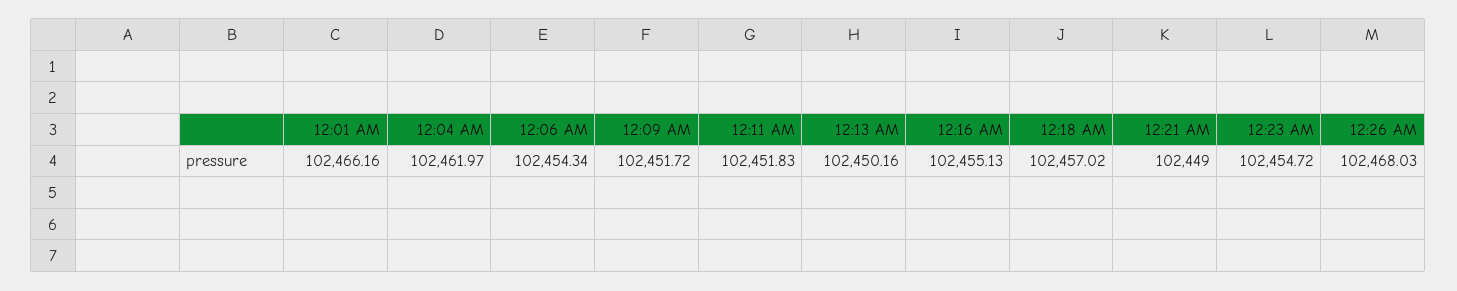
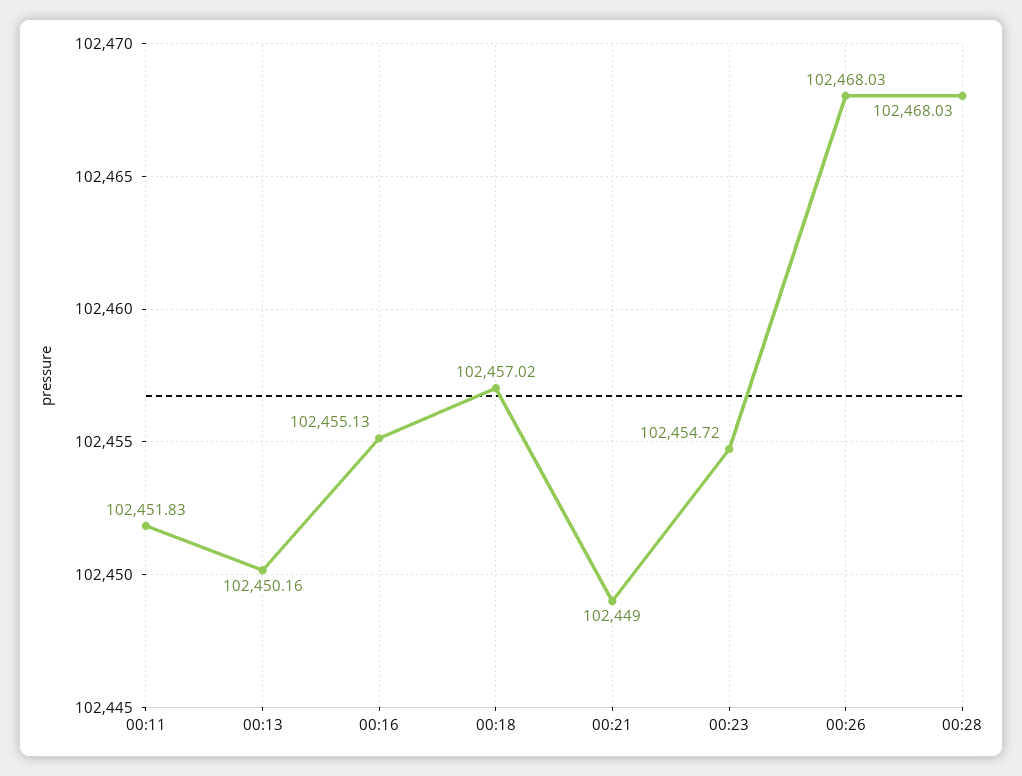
12:01 AM: 102466.16 -> none
12:04 AM: 102461.97 -> none
12:06 AM: 102454.34 -> none
12:09 AM: 102451.72 -> none
00:28: none -> 102468.03

